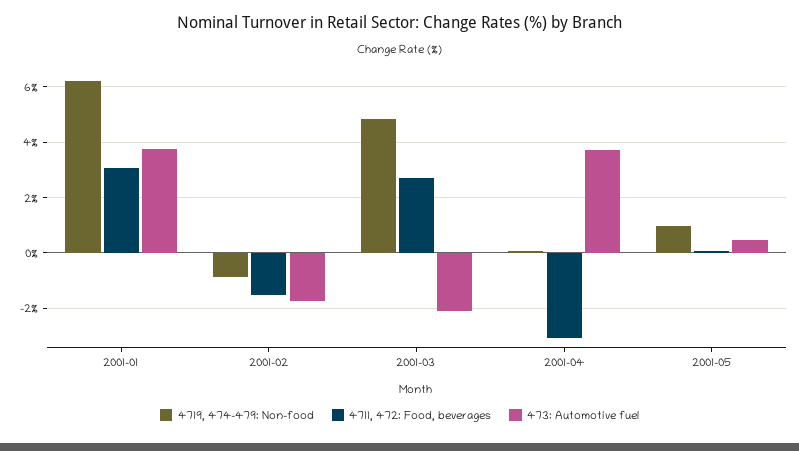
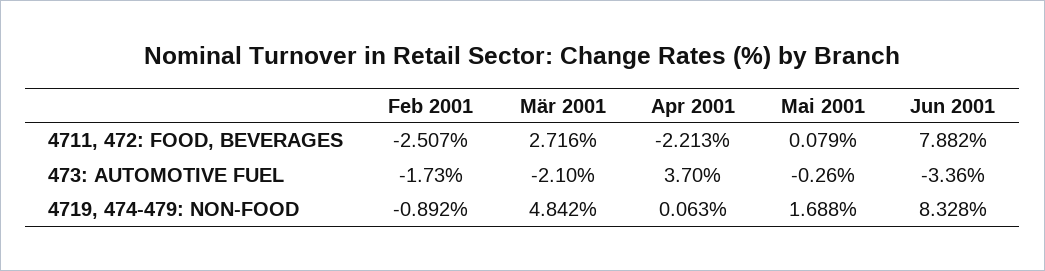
4719, 474-479: Non-food, 2001-01: 6.25 -> none
4711, 472: Food, beverages, 2001-01: 3 -> none
473: Automotive fuel, 2001-01: 3.75 -> none
4711, 472: Food, beverages, 2001-02: -1.5 -> -2.507
4711, 472: Food, beverages, 2001-04: -3 -> -2.213
4719, 474-479: Non-food, 2001-05: 1 -> 1.688
473: Automotive fuel, 2001-05: 0.5 -> -0.26
4711, 472: Food, beverages, Jun 2001: none -> 7.882
473: Automotive fuel, Jun 2001: none -> -3.36
4719, 474-479: Non-food, Jun 2001: none -> 8.328

